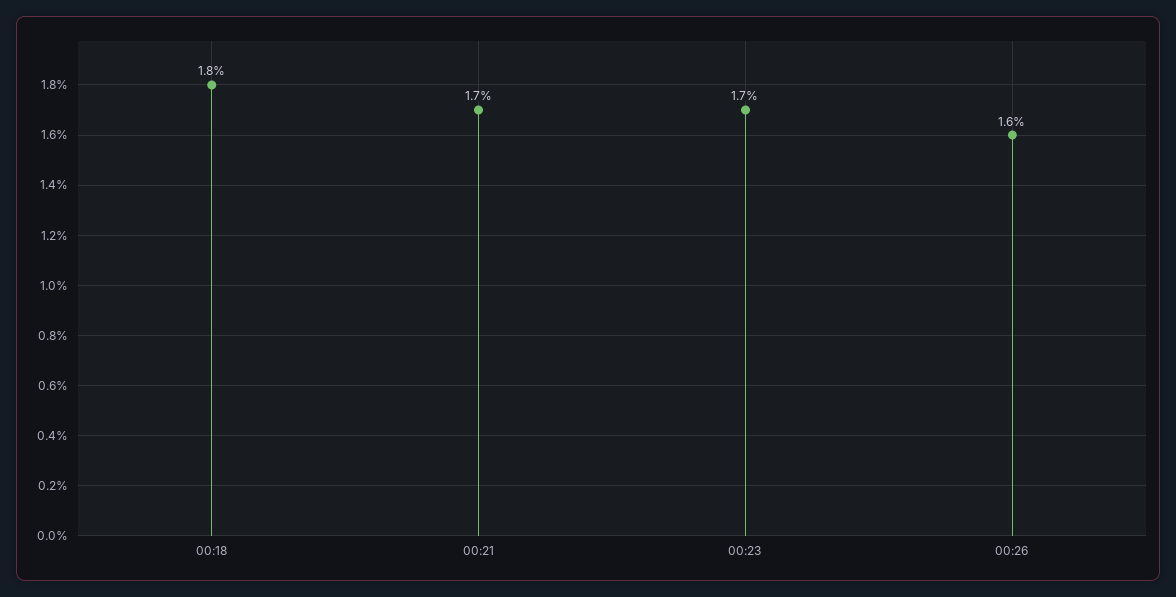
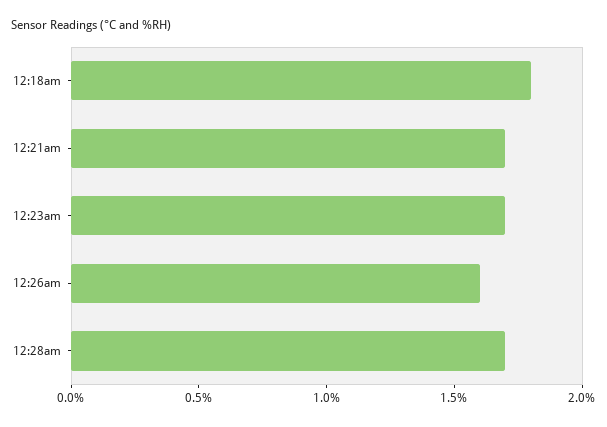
12:28am: none -> 1.7

